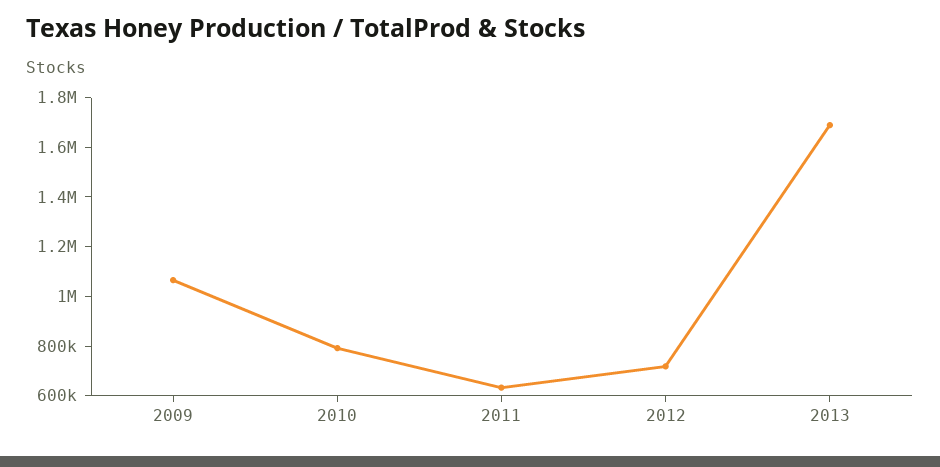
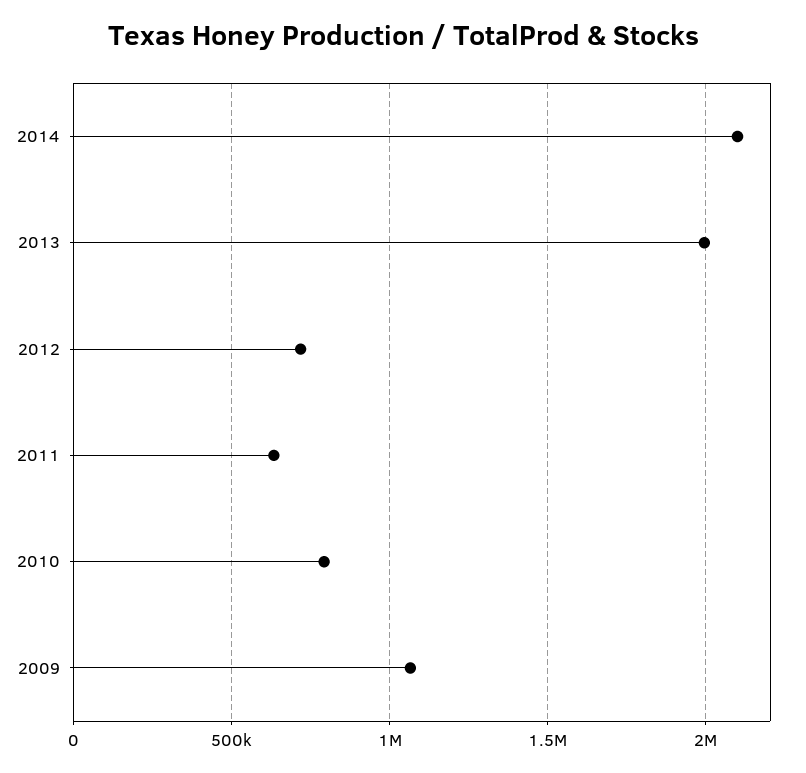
2013: 1700000 -> 2000000
2014: none -> 2100000

